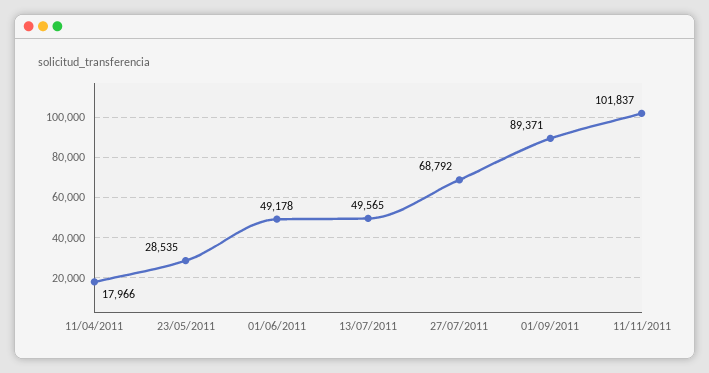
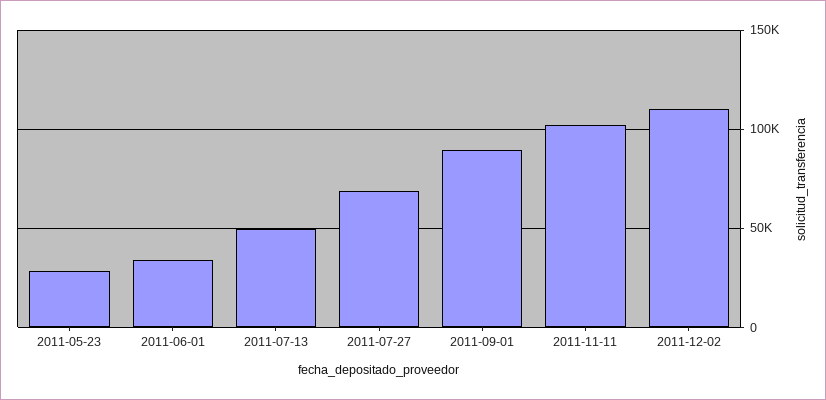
11/04/2011: 17966 -> none
01/06/2011: 49178 -> 35000
2011-12-02: none -> 110000

